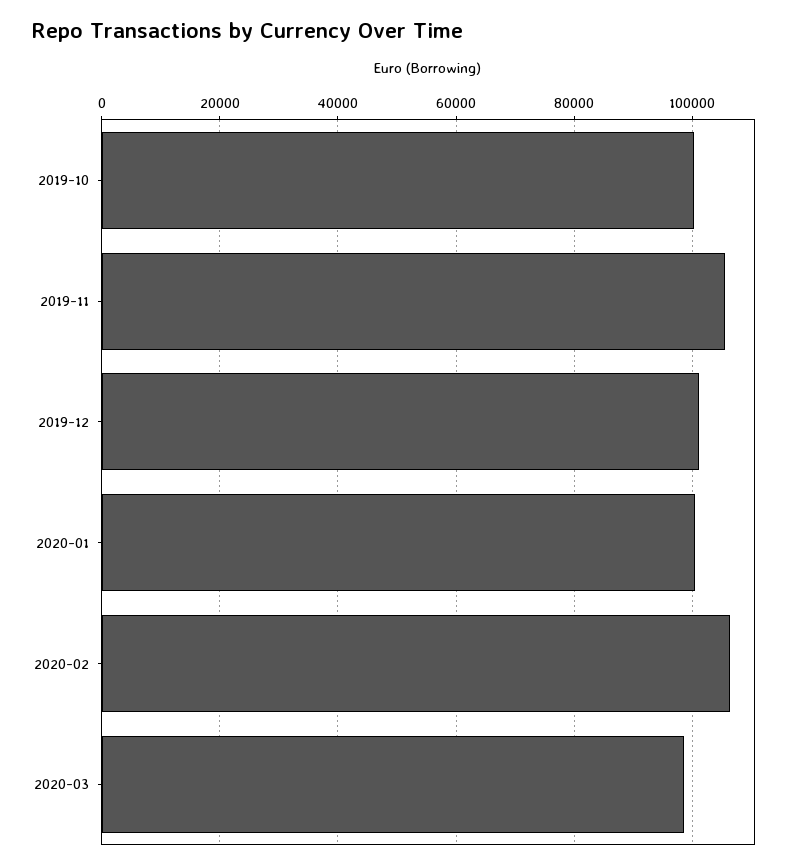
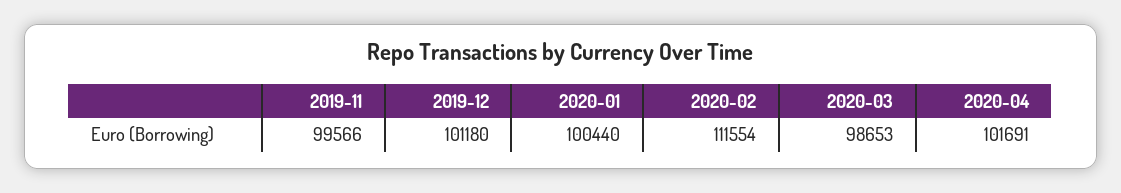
2019-10: 100000 -> none
2019-11: 106000 -> 99566
2020-02: 106000 -> 111554
2020-04: none -> 101691

